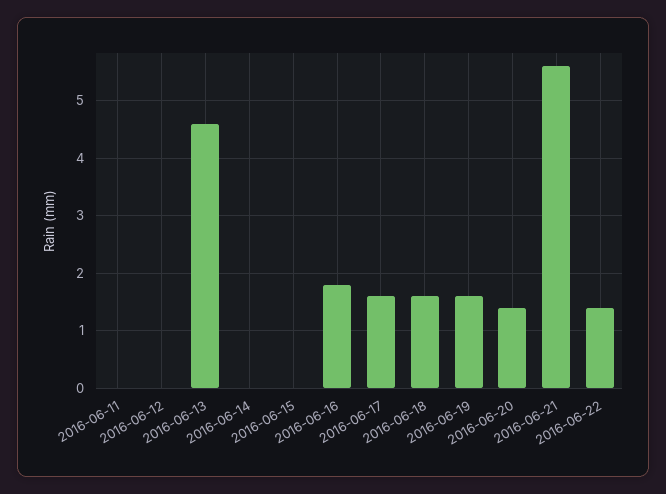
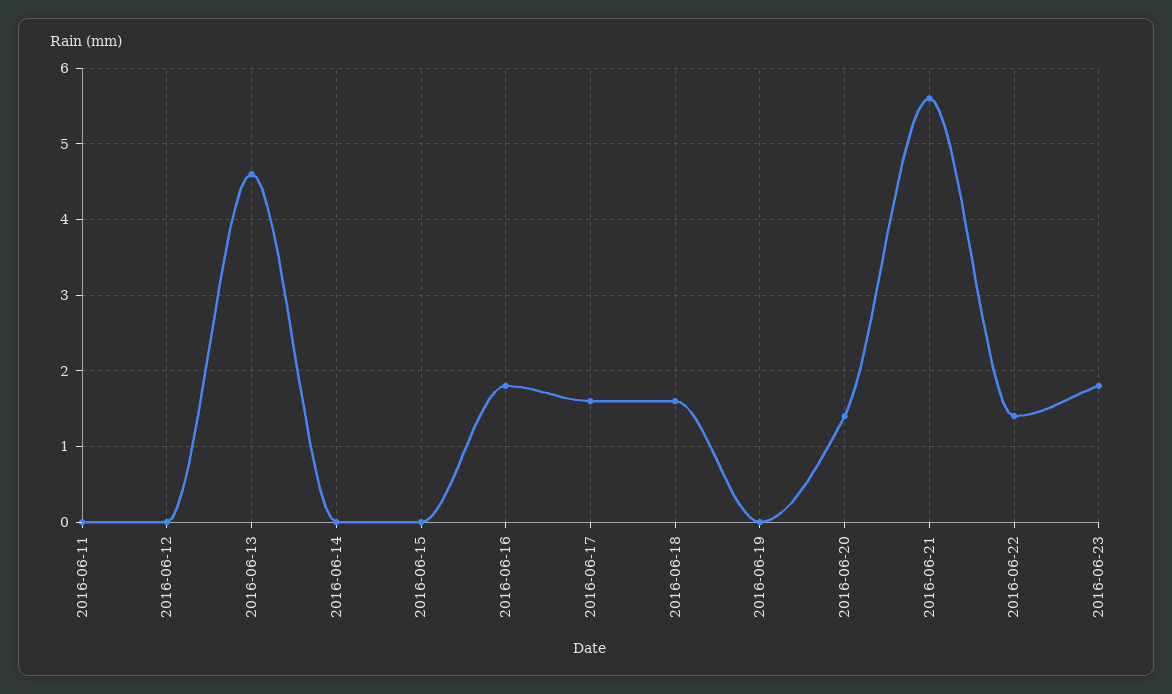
2016-06-19: 1.5 -> 0
2016-06-23: none -> 1.8

